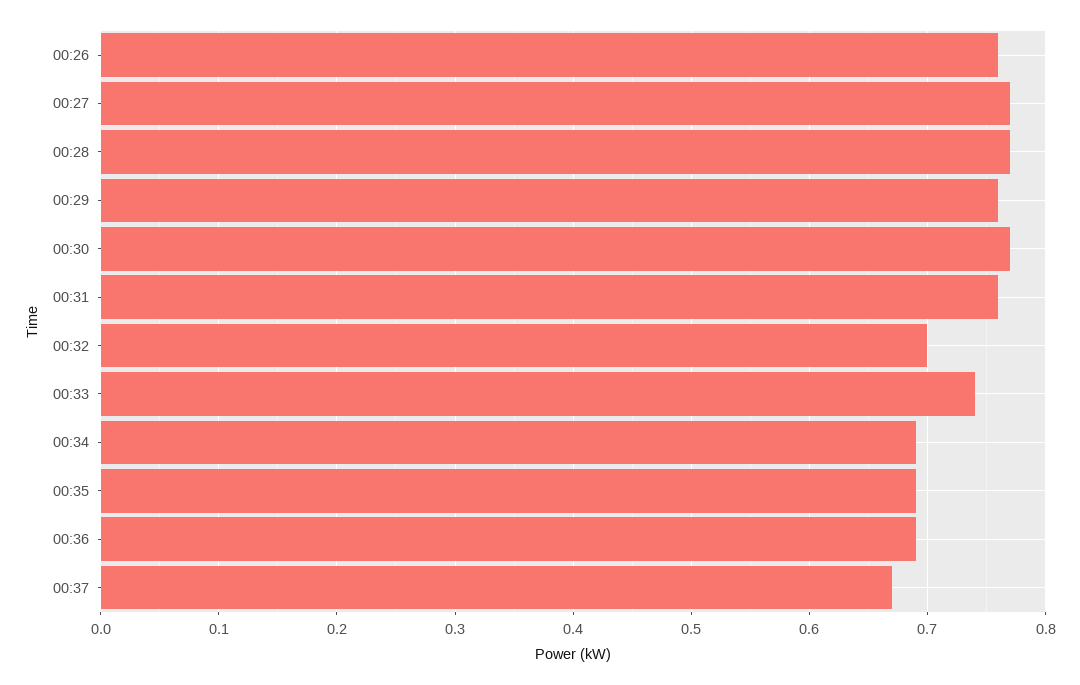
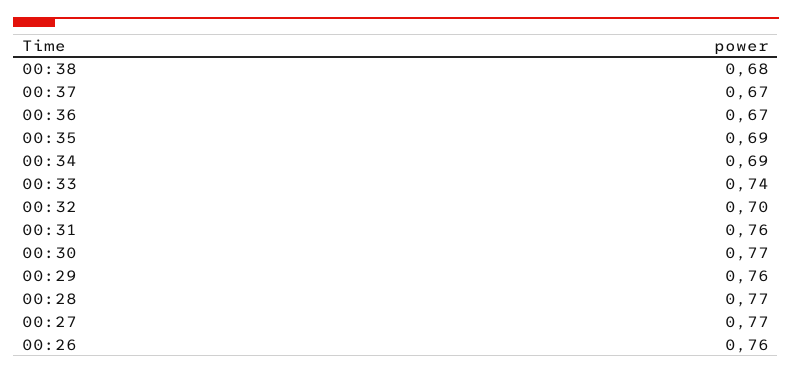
00:36: 0.69 -> 0.67
00:38: none -> 0.68

